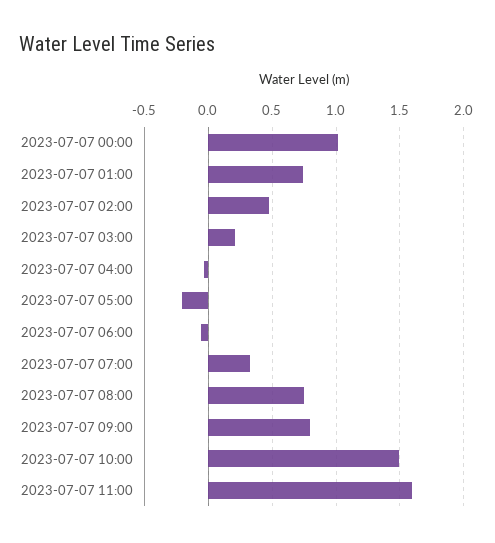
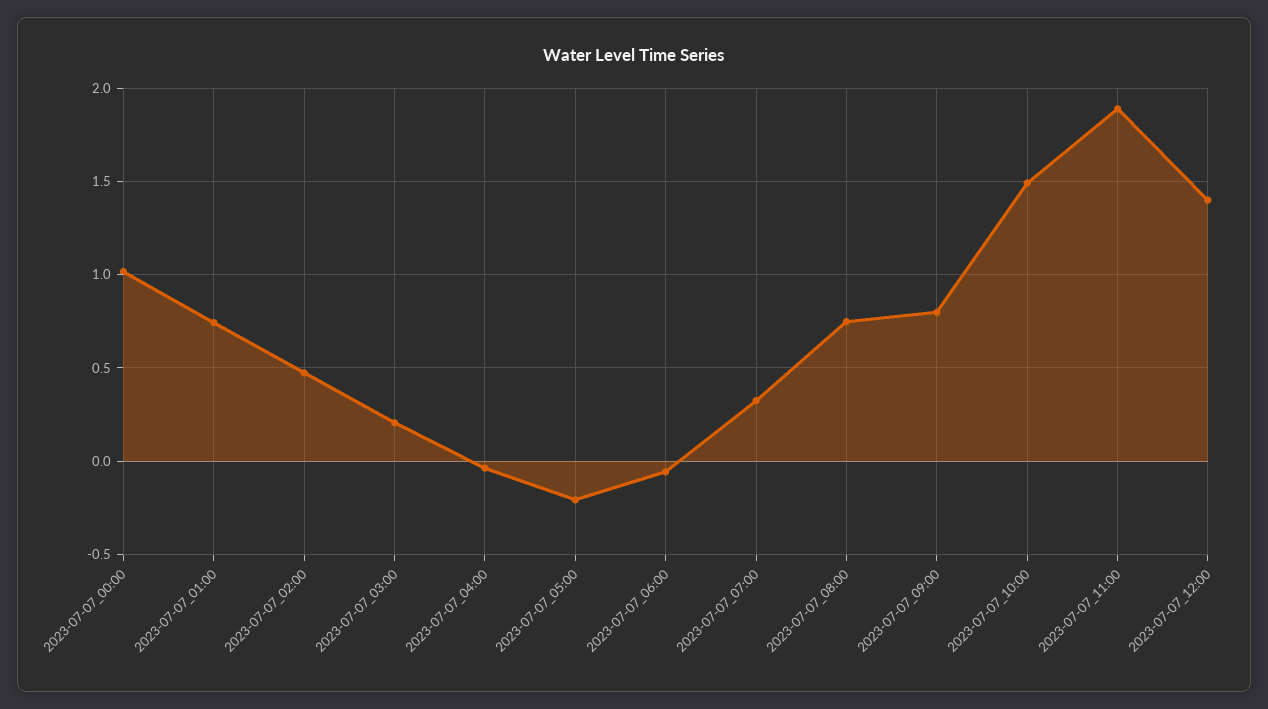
2023-07-07 11:00: 1.6 -> 1.9
2023-07-07_12:00: none -> 1.4

